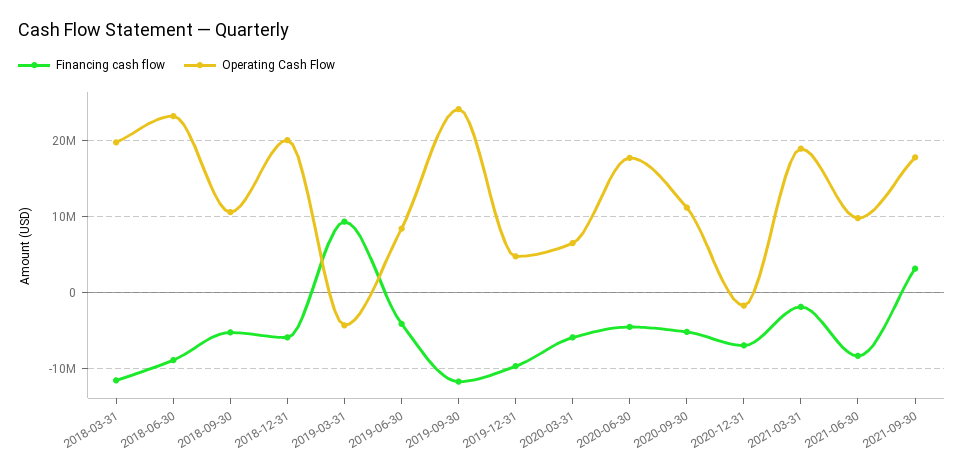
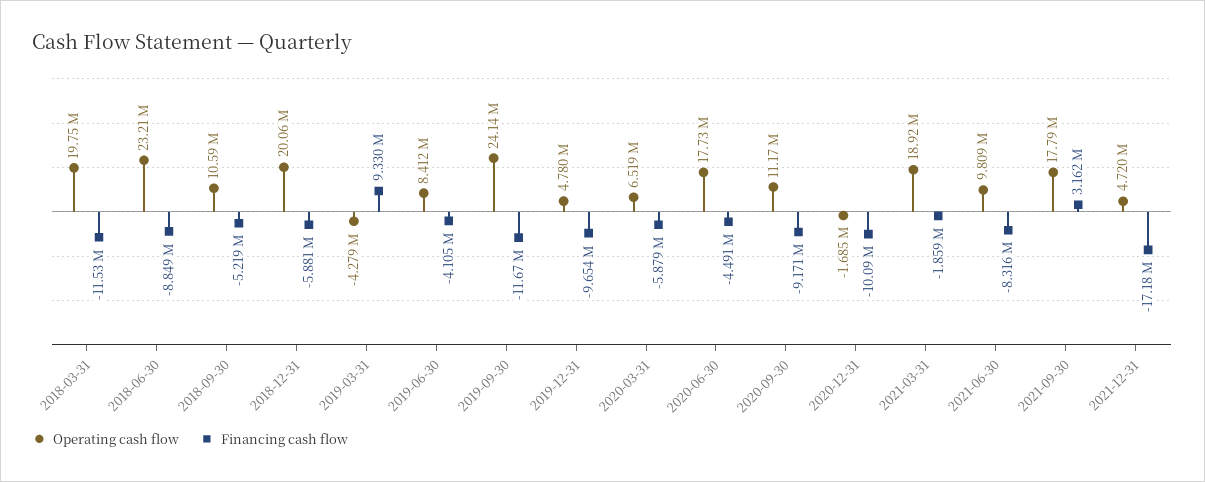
Financing cash flow, 2020-09-30: -5000000 -> -9171000
Financing cash flow, 2020-12-31: -7000000 -> -10090000
Operating Cash Flow, 2021-12-31: none -> 4720000
Financing cash flow, 2021-12-31: none -> -17180000

